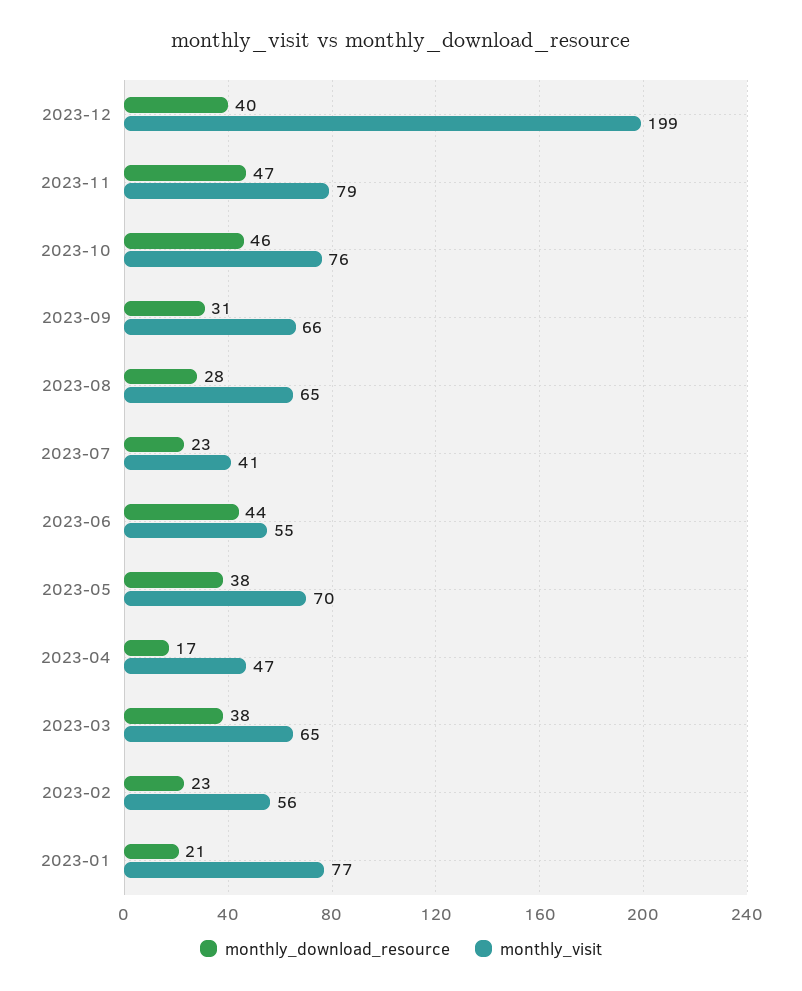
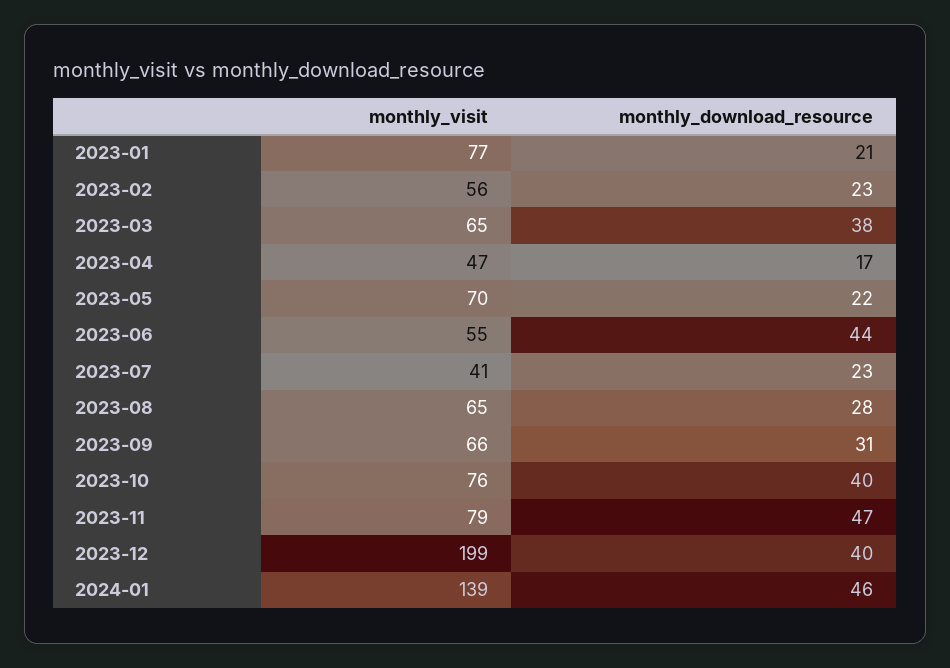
monthly_download_resource, 2023-10: 46 -> 40
monthly_download_resource, 2023-05: 38 -> 22
monthly_visit, 2024-01: none -> 139
monthly_download_resource, 2024-01: none -> 46

